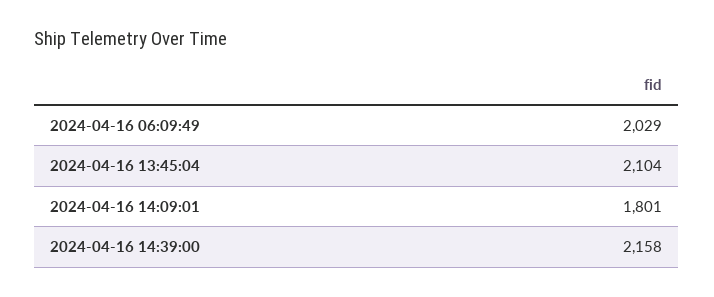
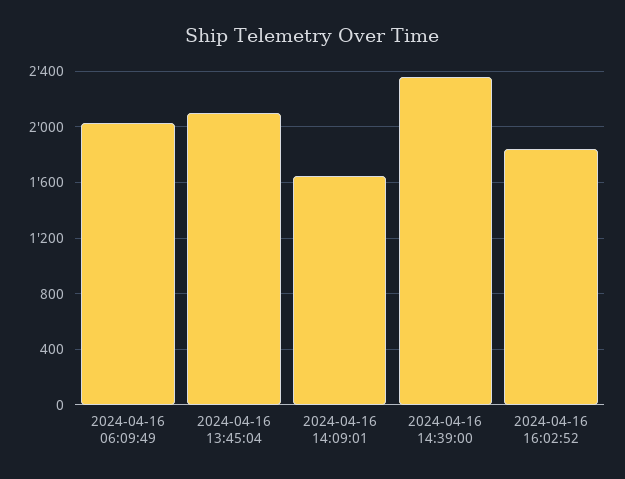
2024-04-16 14:09:01: 1801 -> 1650
2024-04-16 14:39:00: 2158 -> 2350
2024-04-16 16:02:52: none -> 1850

